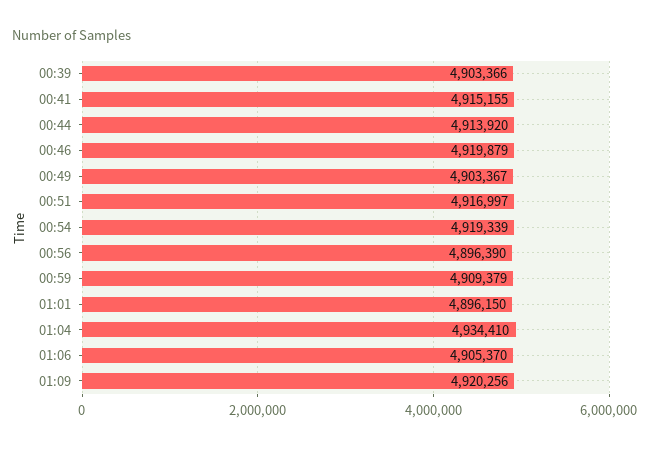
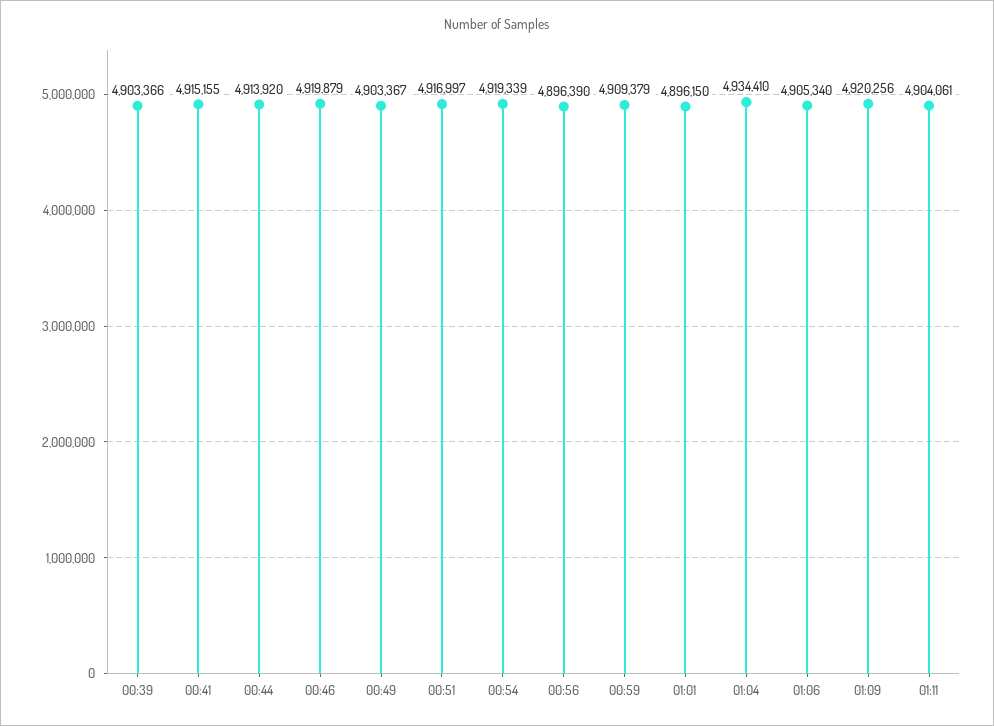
01:06: 4905370 -> 4905340
01:11: none -> 4904061

